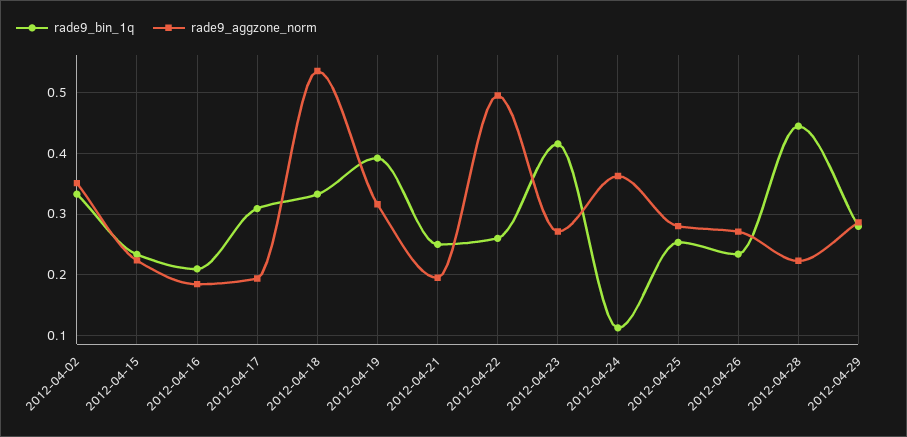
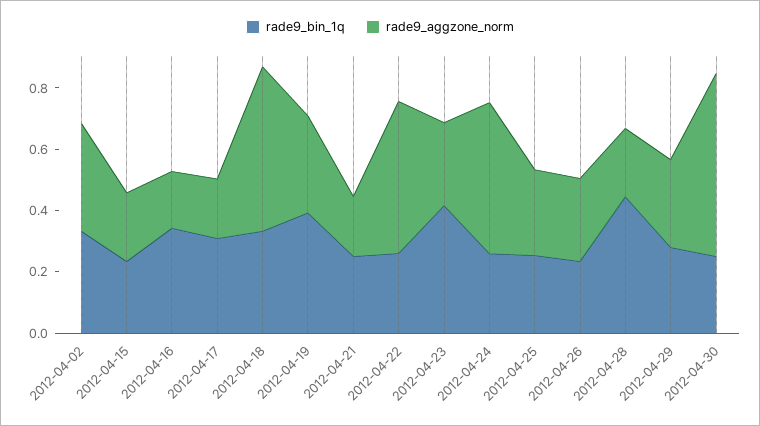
rade9_bin_1q, 2012-04-16: 0.21 -> 0.35
rade9_bin_1q, 2012-04-24: 0.11 -> 0.25
rade9_aggzone_norm, 2012-04-24: 0.36 -> 0.5
rade9_bin_1q, 2012-04-30: none -> 0.25
rade9_aggzone_norm, 2012-04-30: none -> 0.6

